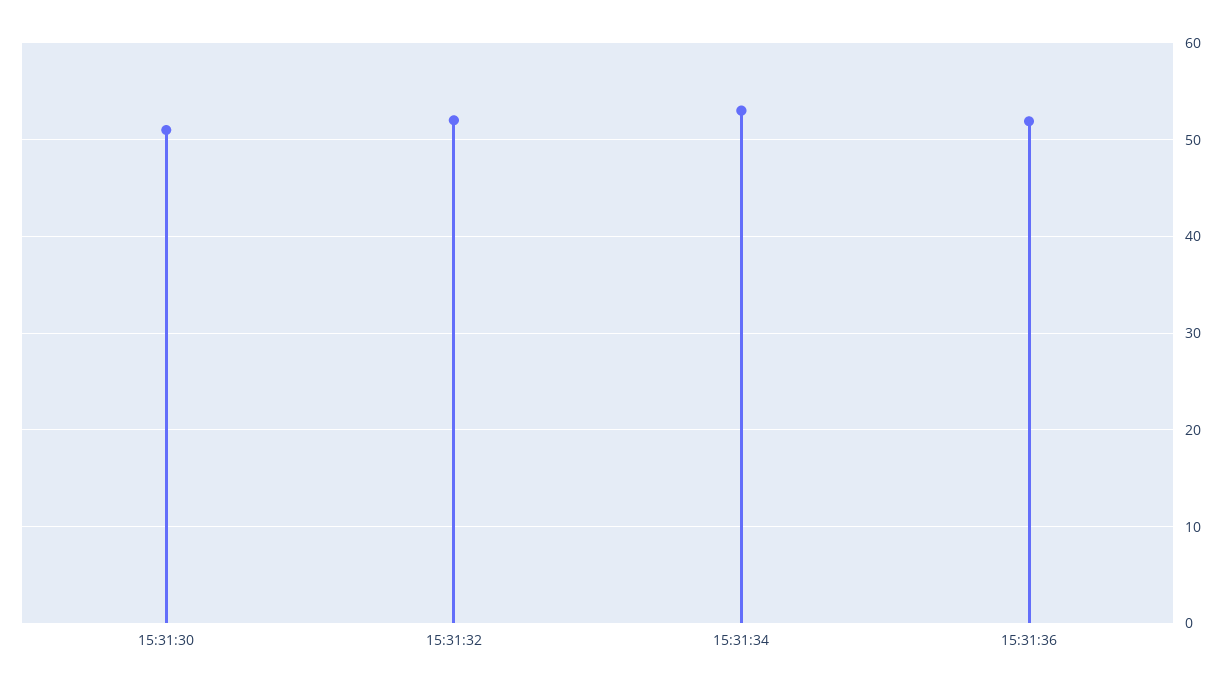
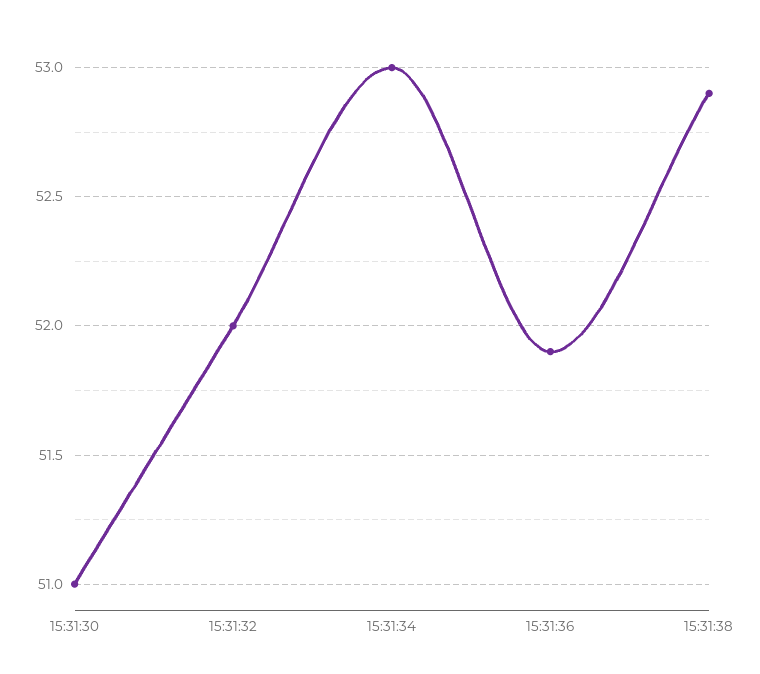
15:31:38: none -> 52.9

